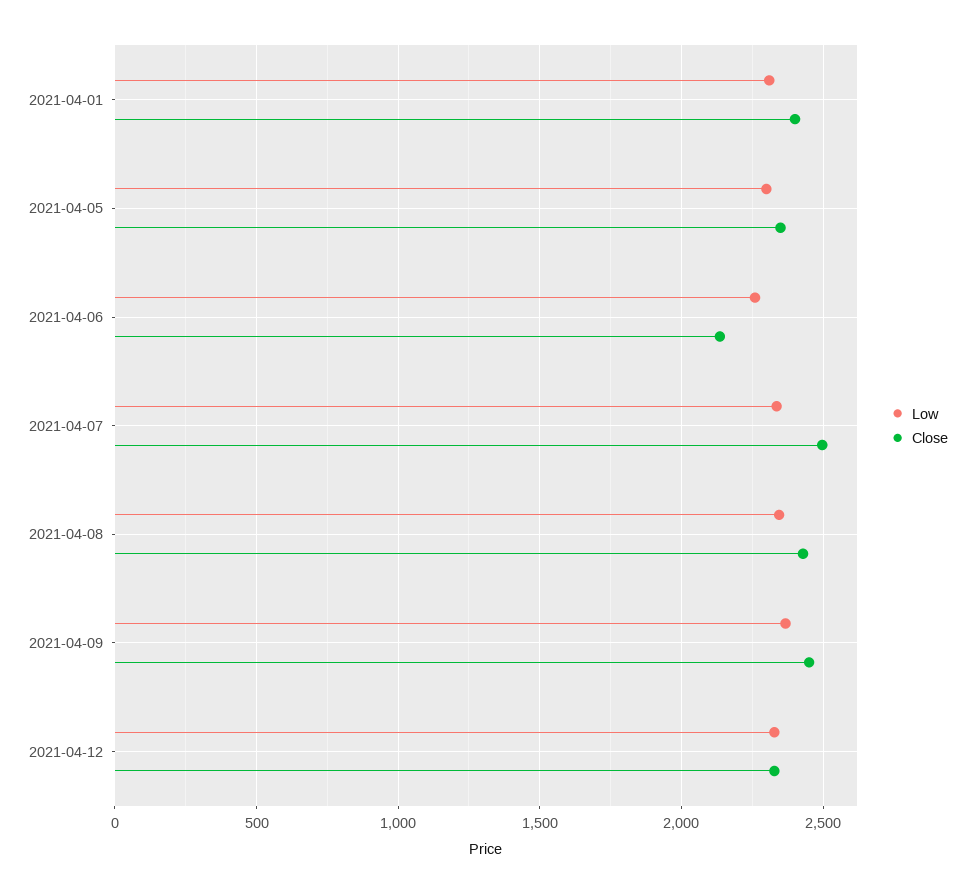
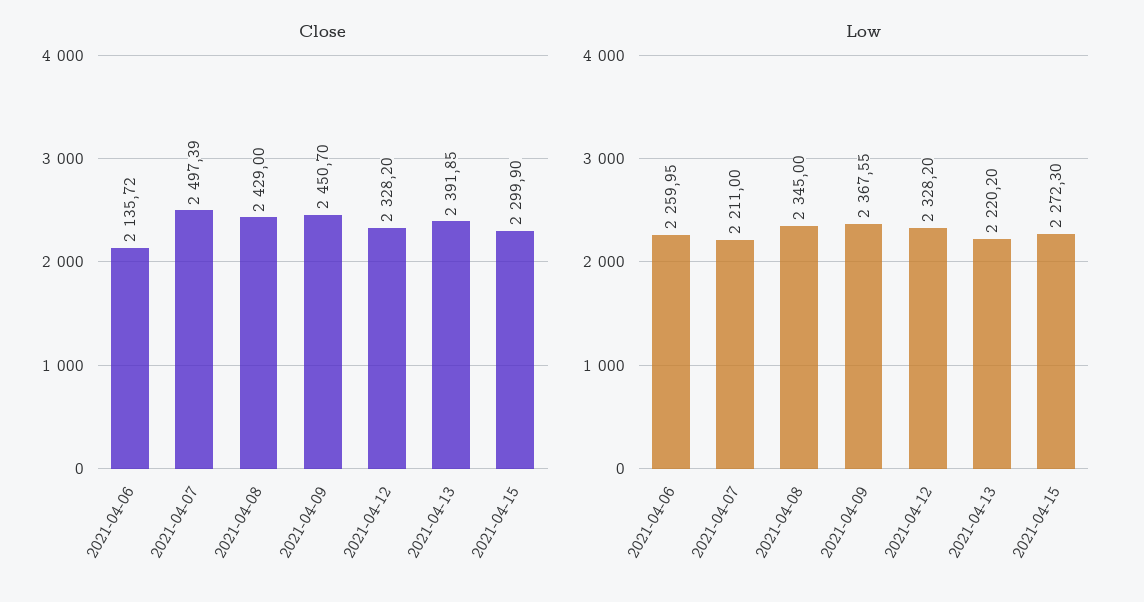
Low, 2021-04-01: 2300 -> none
Close, 2021-04-01: 2400 -> none
Low, 2021-04-05: 2300 -> none
Close, 2021-04-05: 2350 -> none
Low, 2021-04-07: 2350 -> 2211
Close, 2021-04-13: none -> 2391.85
Close, 2021-04-15: none -> 2299.9
Low, 2021-04-13: none -> 2220.2
Low, 2021-04-15: none -> 2272.3

